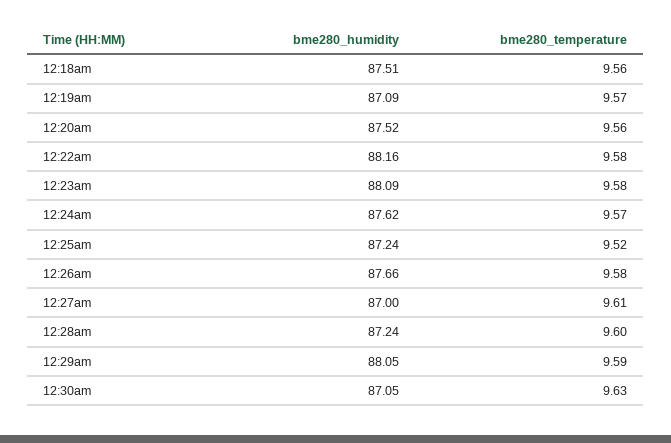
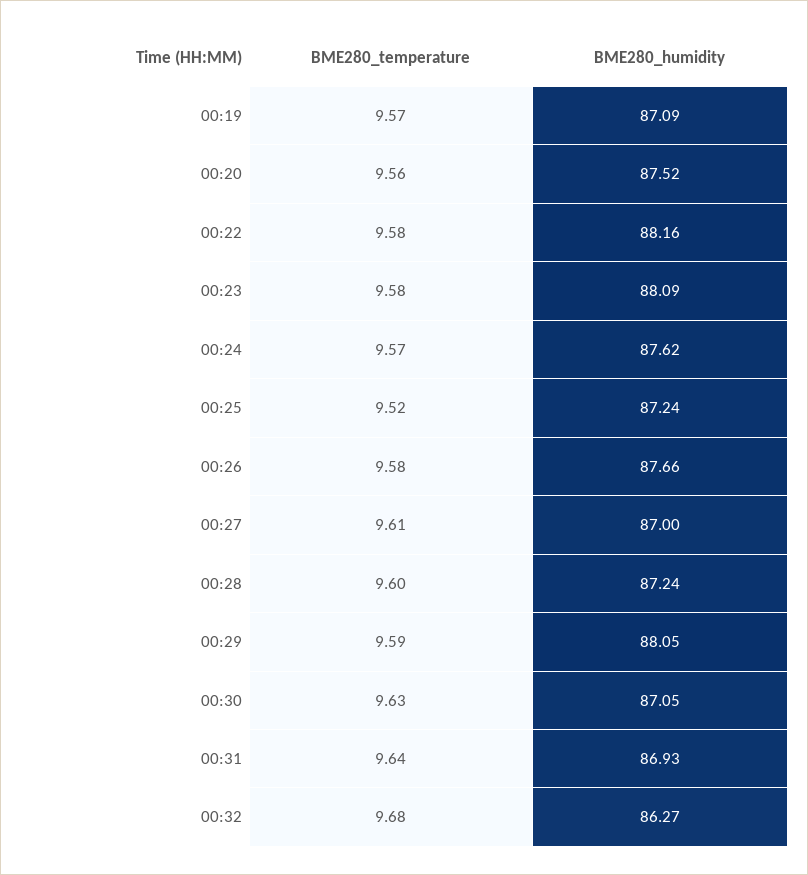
bme280_humidity, 12:18am: 87.51 -> none
bme280_temperature, 12:18am: 9.56 -> none
bme280_temperature, 00:31: none -> 9.64
bme280_humidity, 00:31: none -> 86.93
bme280_temperature, 00:32: none -> 9.68
bme280_humidity, 00:32: none -> 86.27

